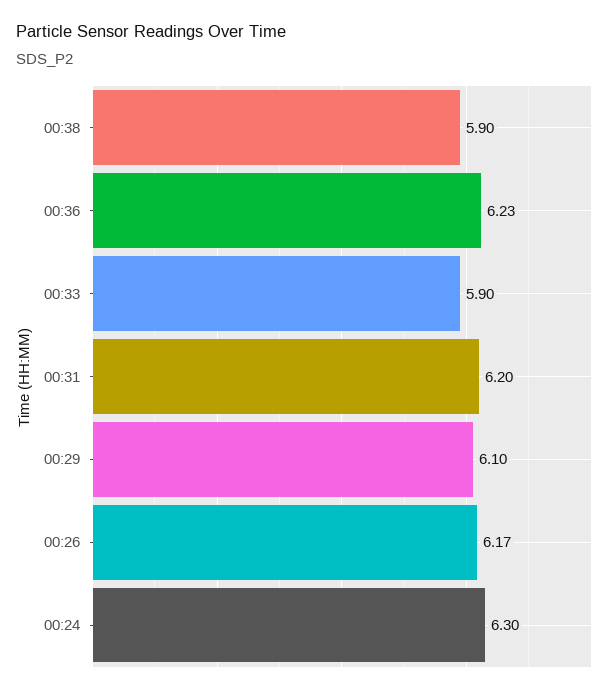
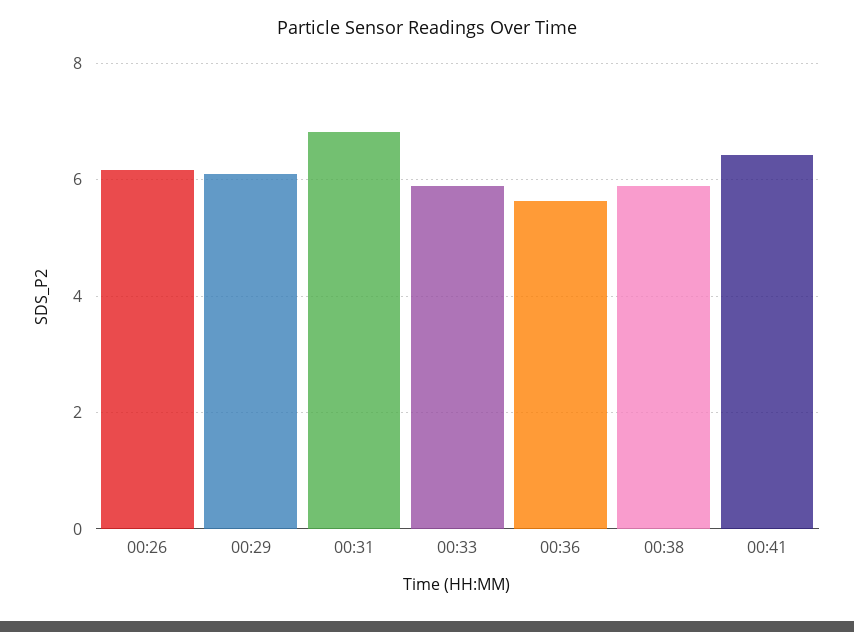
00:36: 6.23 -> 5.6
00:31: 6.2 -> 6.8
00:24: 6.3 -> none
00:41: none -> 6.4

